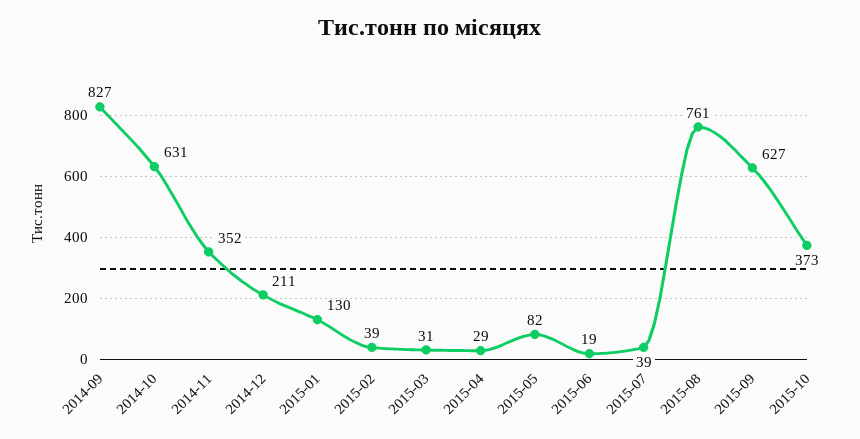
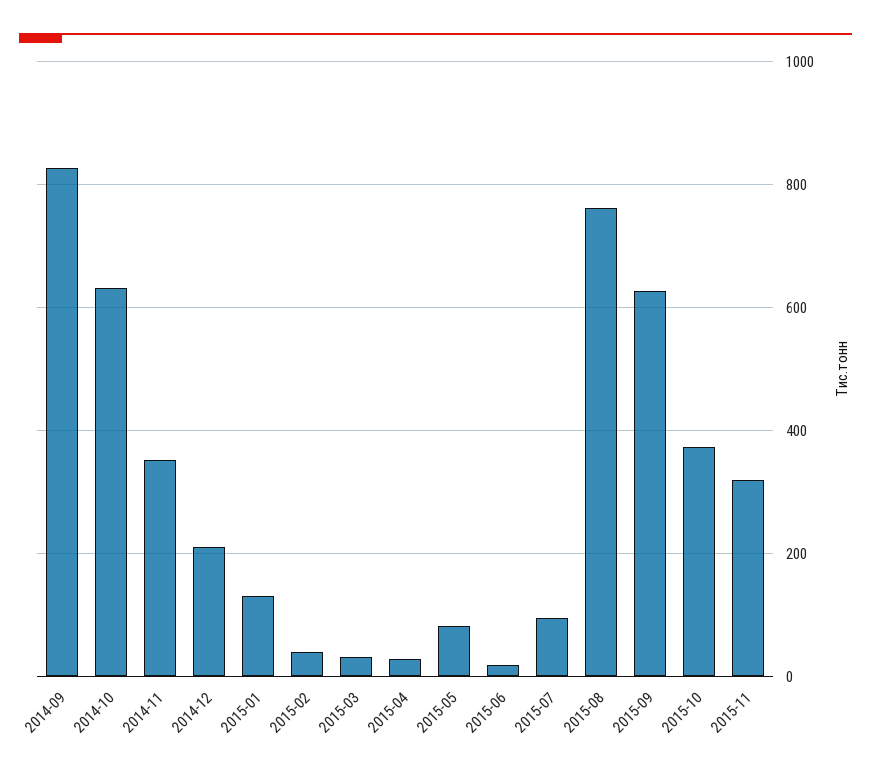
2015-07: 39 -> 100
2015-11: none -> 320

